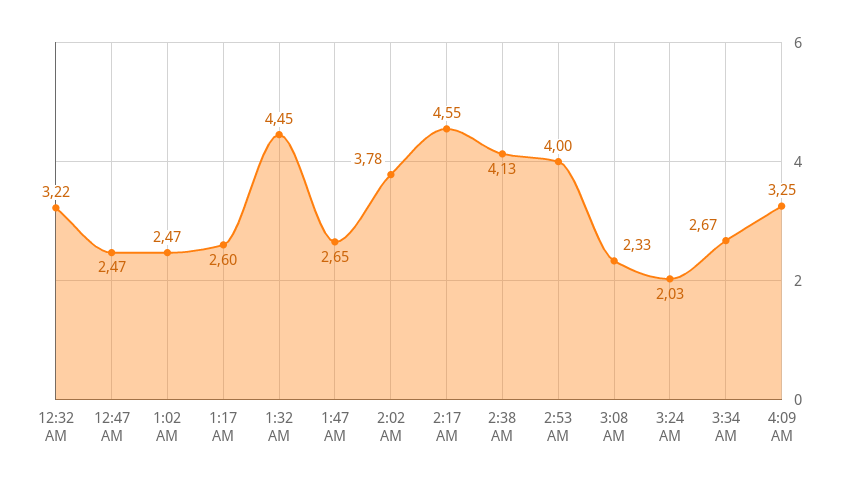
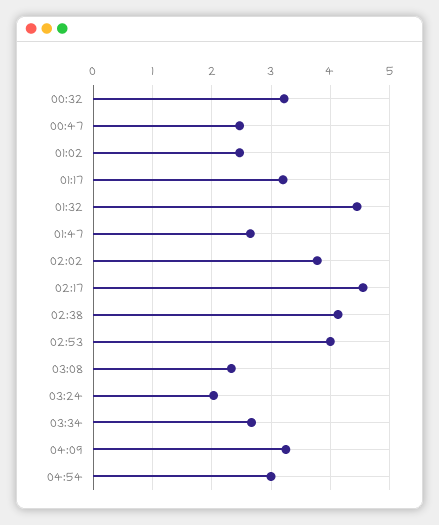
1:17 AM: 2.6 -> 3.2
04:54: none -> 3

